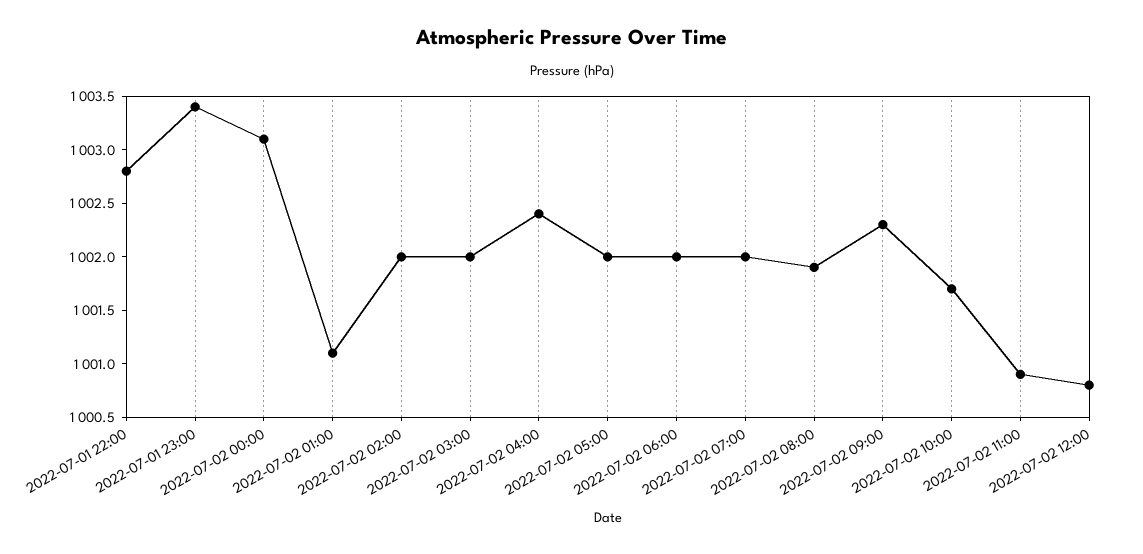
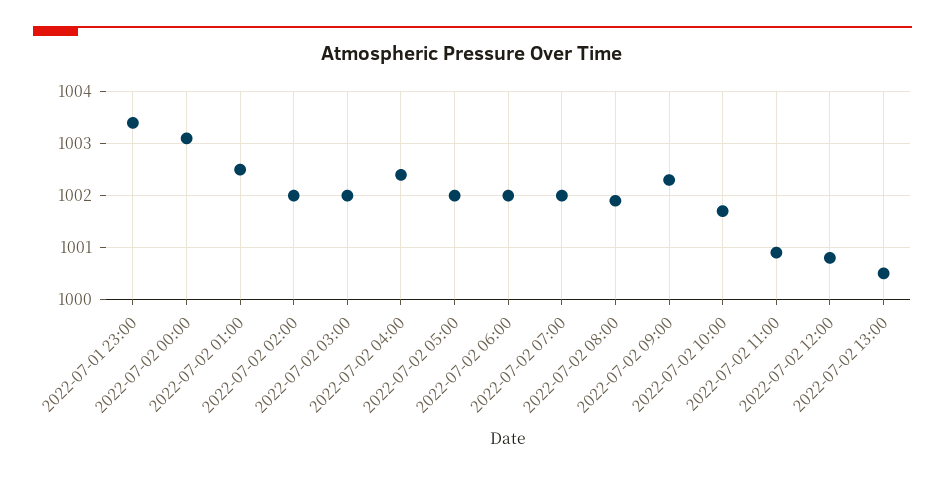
2022-07-01 22:00: 1002.8 -> none
2022-07-02 01:00: 1001.1 -> 1002.5
2022-07-02 13:00: none -> 1000.5

